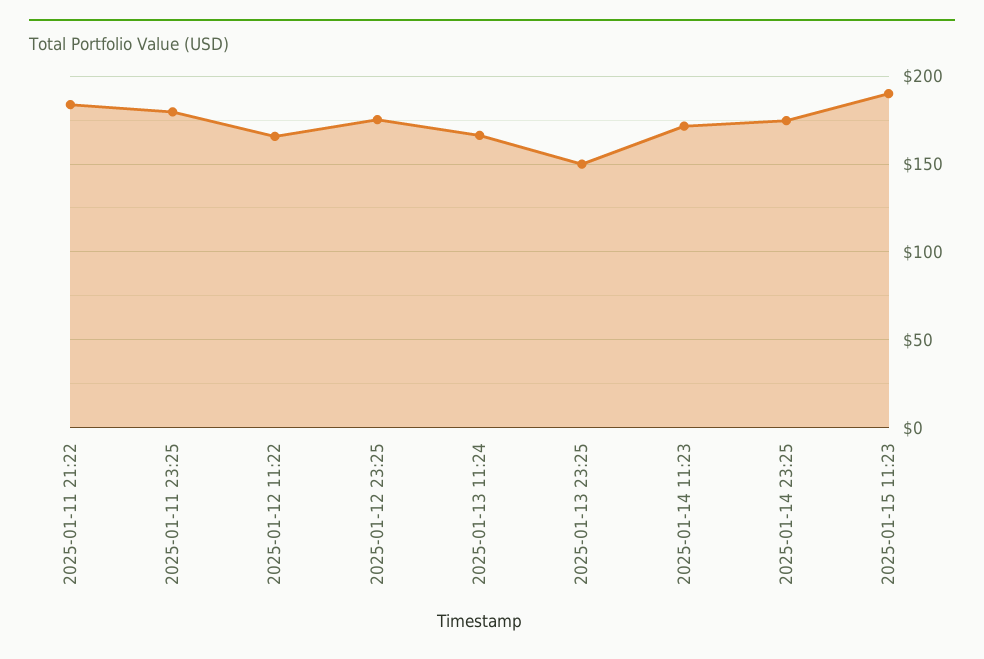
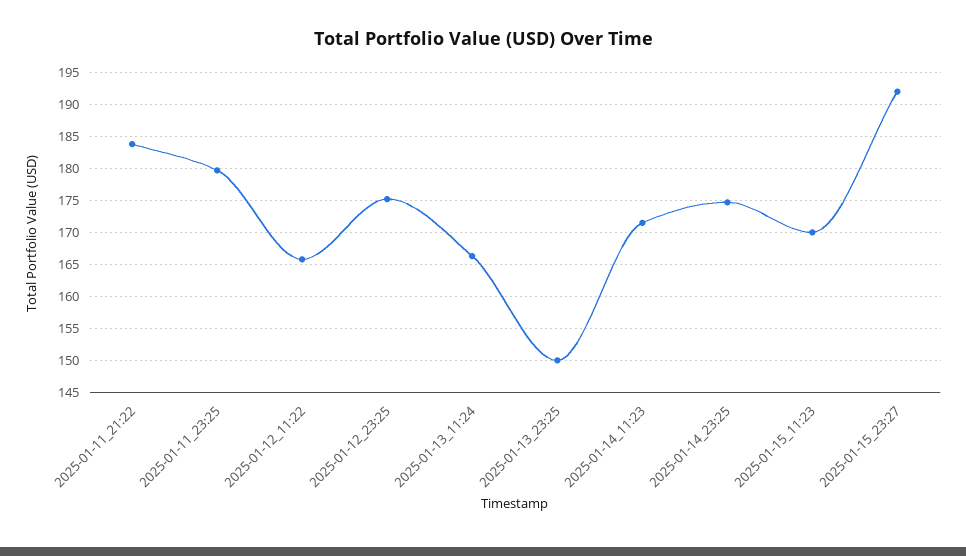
2025-01-15 11:23: 190 -> 170
2025-01-15_23:27: none -> 192

